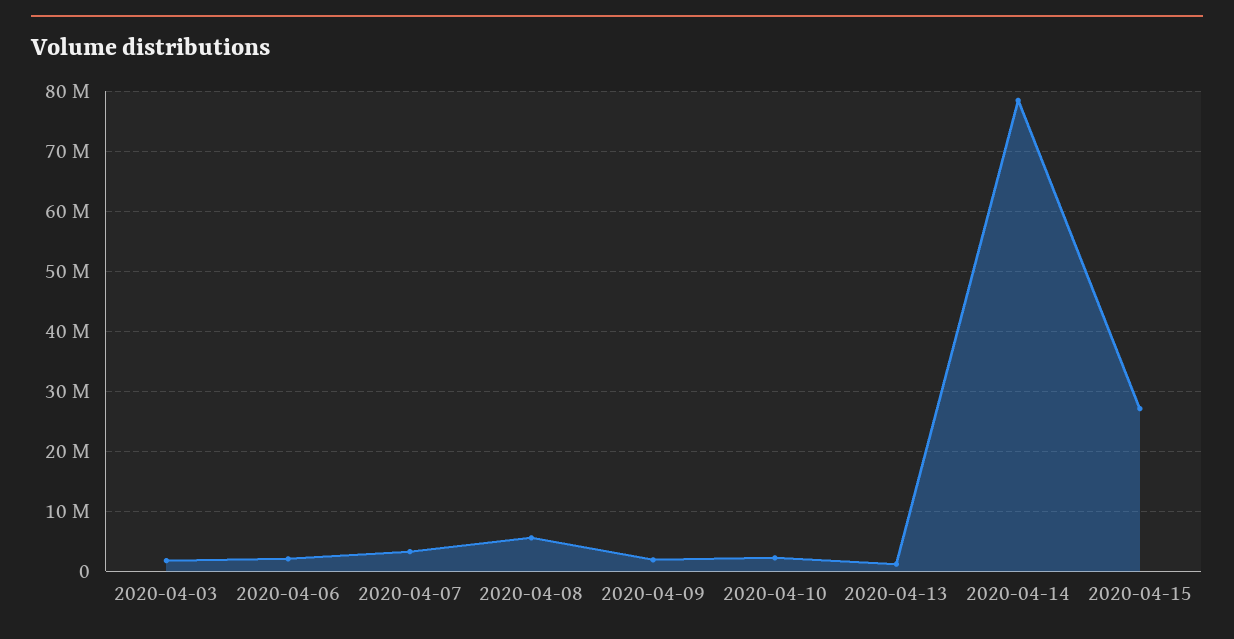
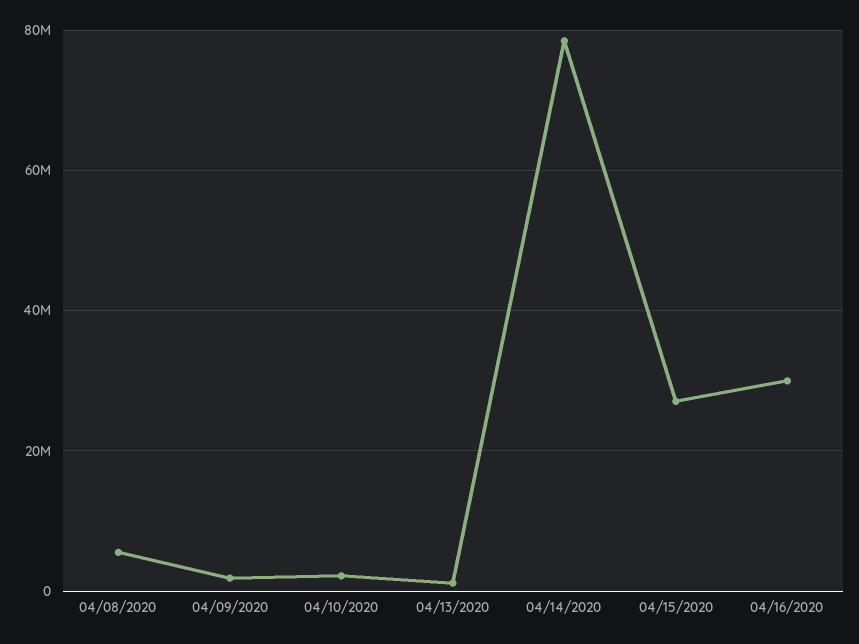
2020-04-03: 2000000 -> none
2020-04-06: 2000000 -> none
2020-04-07: 3000000 -> none
04/16/2020: none -> 30000000

